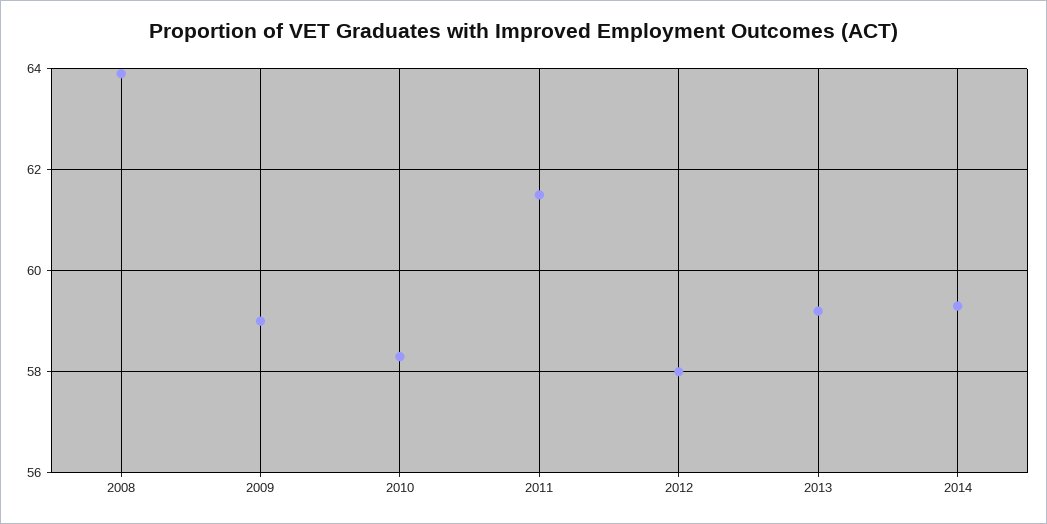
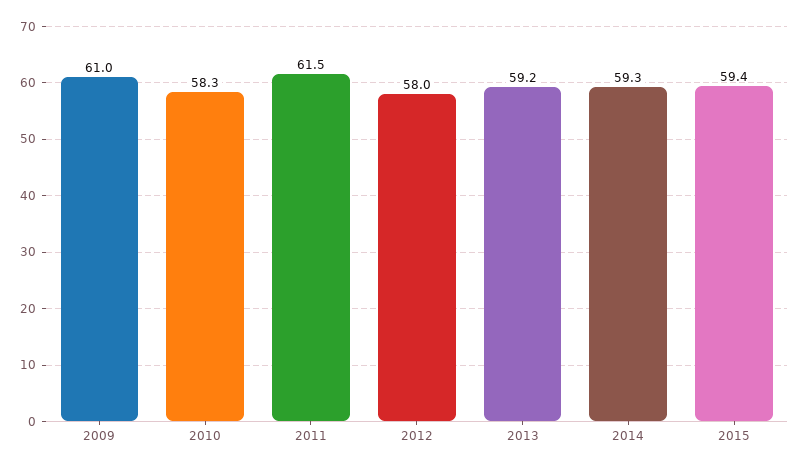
2008: 64 -> none
2009: 59 -> 61
2015: none -> 59.4

